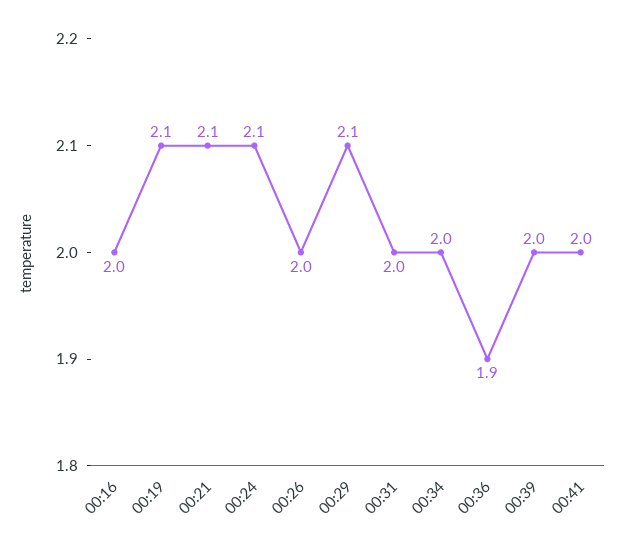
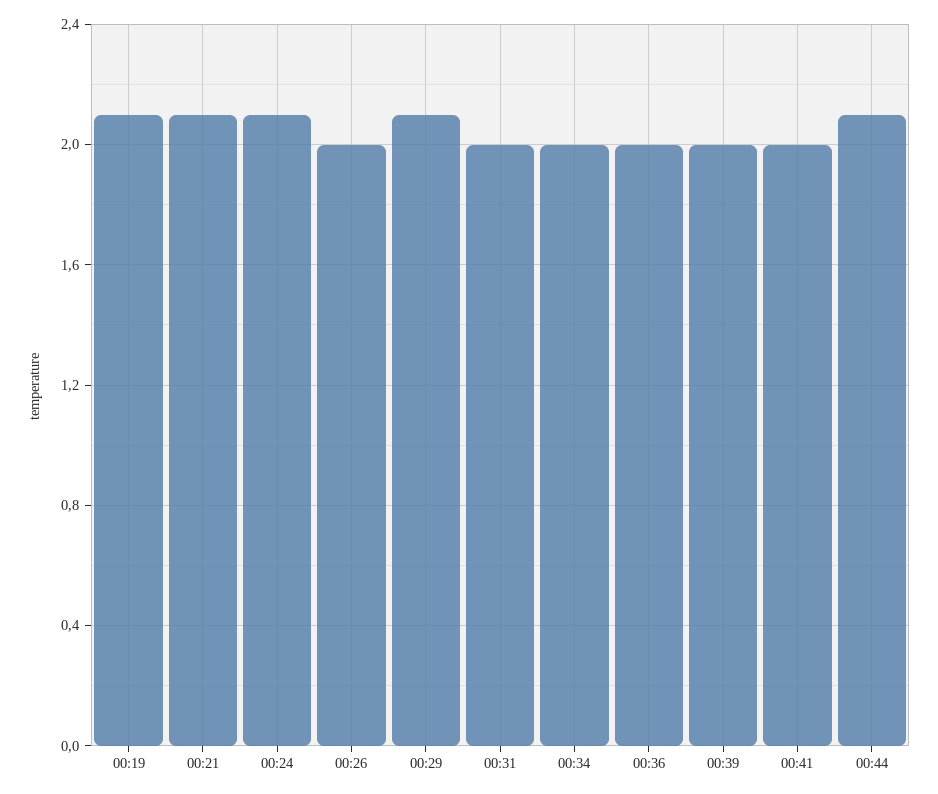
00:16: 2 -> none
00:36: 1.9 -> 2
00:44: none -> 2.1

